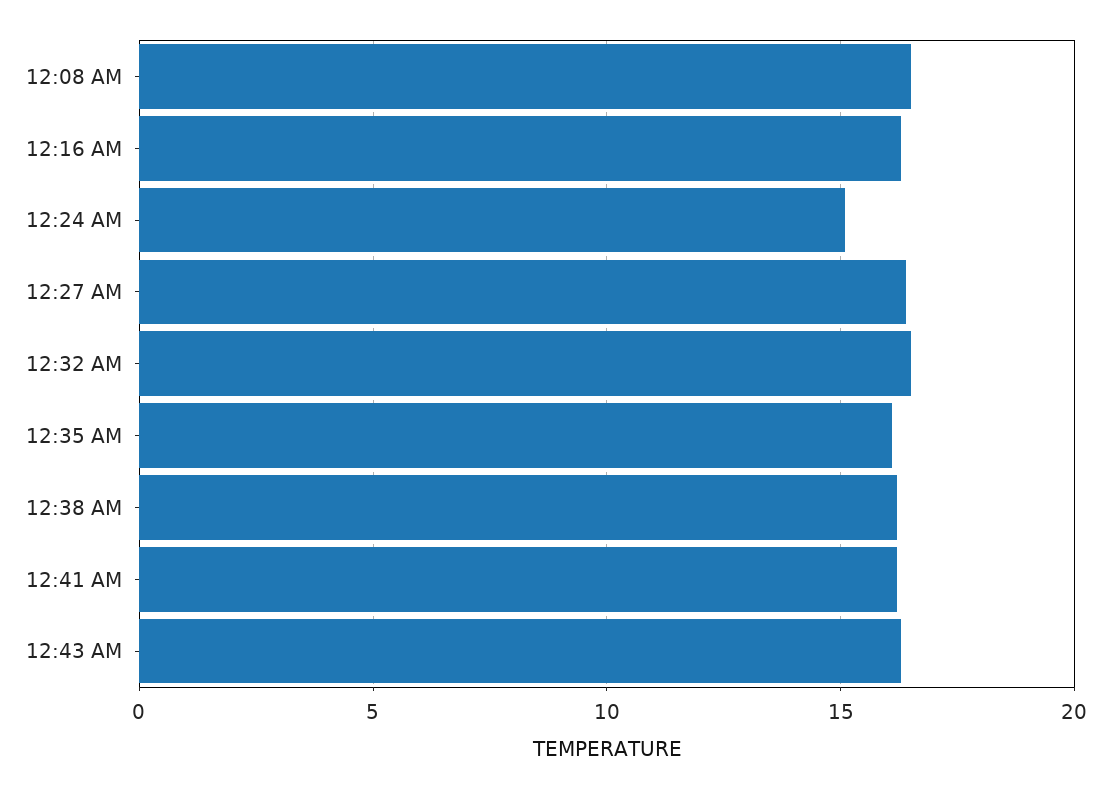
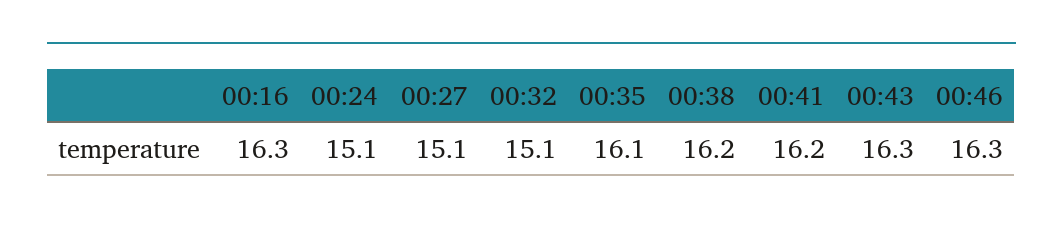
12:08 AM: 16.5 -> none
12:27 AM: 16.5 -> 15.1
12:32 AM: 16.5 -> 15.1
00:46: none -> 16.3

